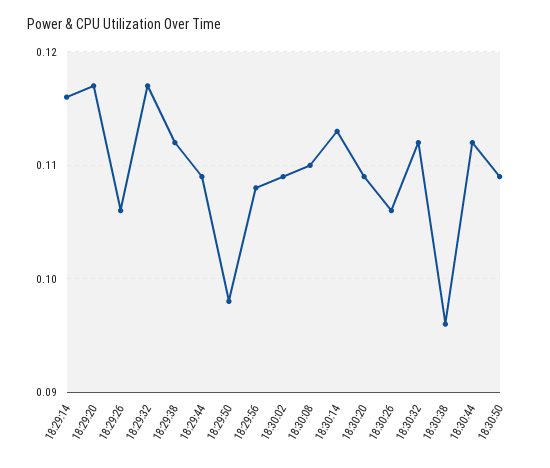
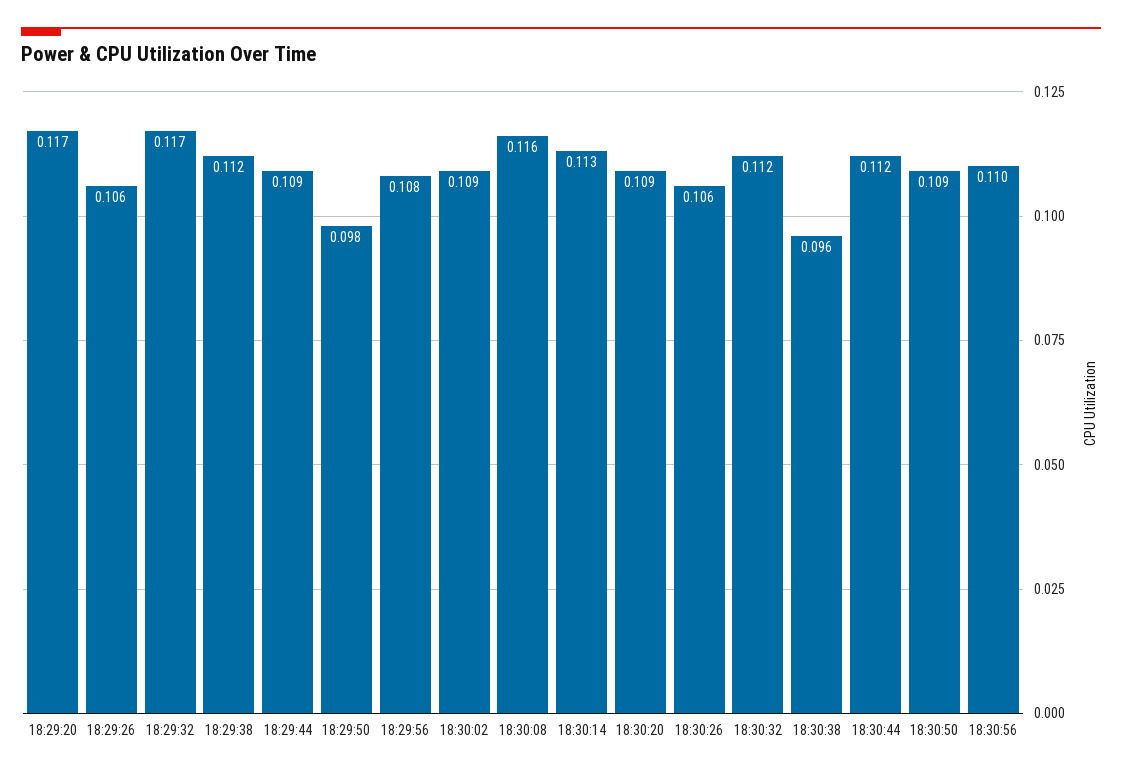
18:29:14: 0.116 -> none
18:30:08: 0.11 -> 0.116
18:30:56: none -> 0.11

